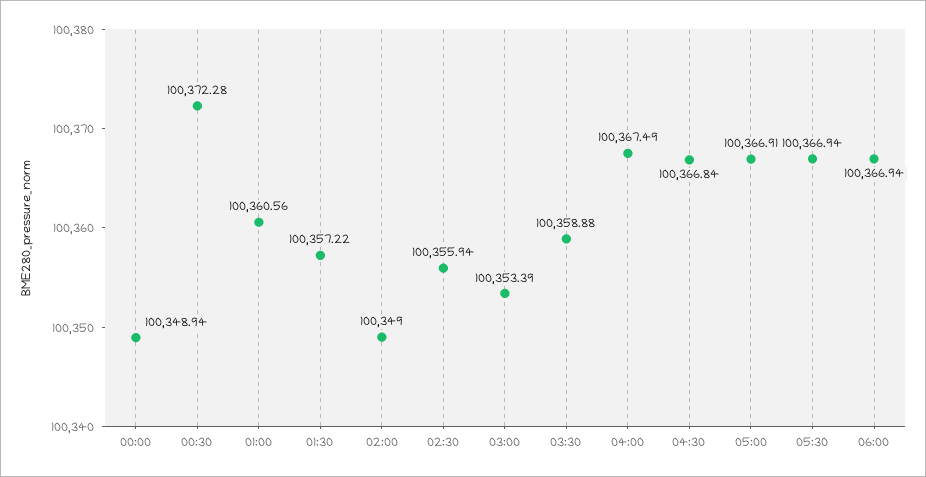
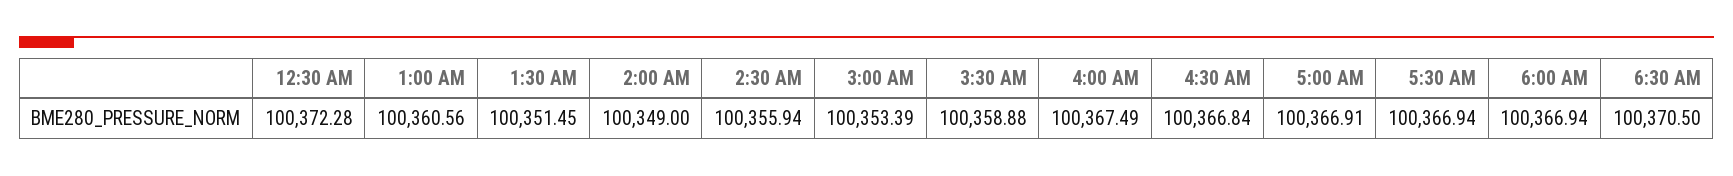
00:00: 100348.94 -> none
01:30: 100357.22 -> 100351.45
6:30 AM: none -> 100370.5

